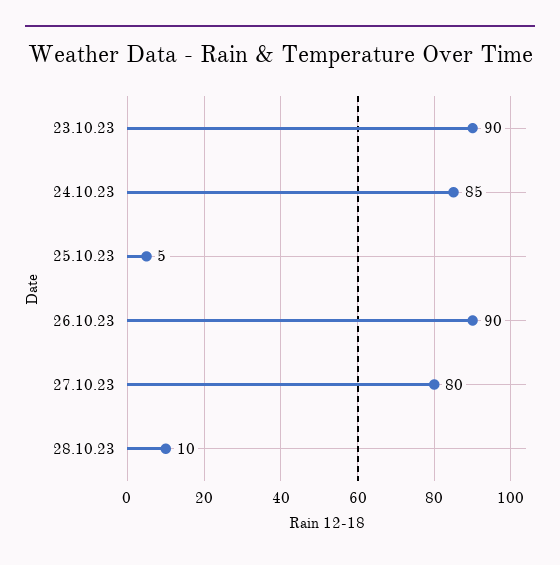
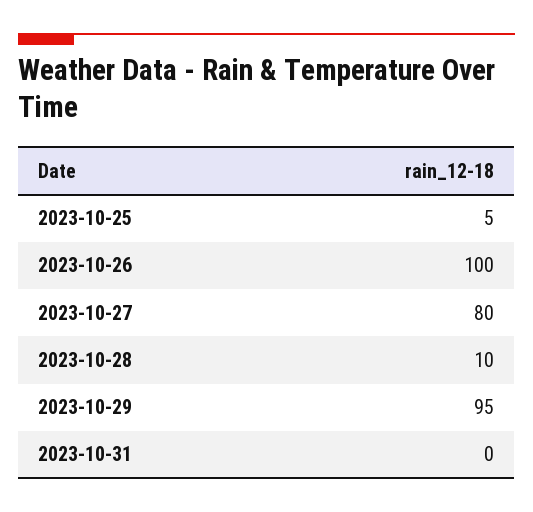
23.10.23: 90 -> none
24.10.23: 85 -> none
26.10.23: 90 -> 100
2023-10-29: none -> 95
2023-10-31: none -> 0

